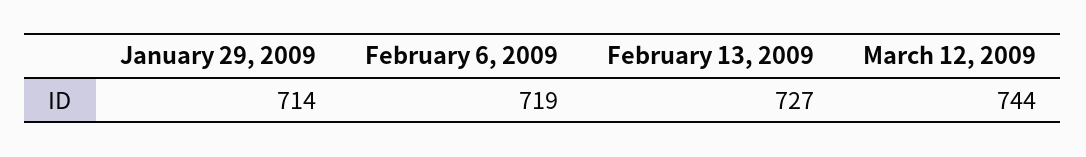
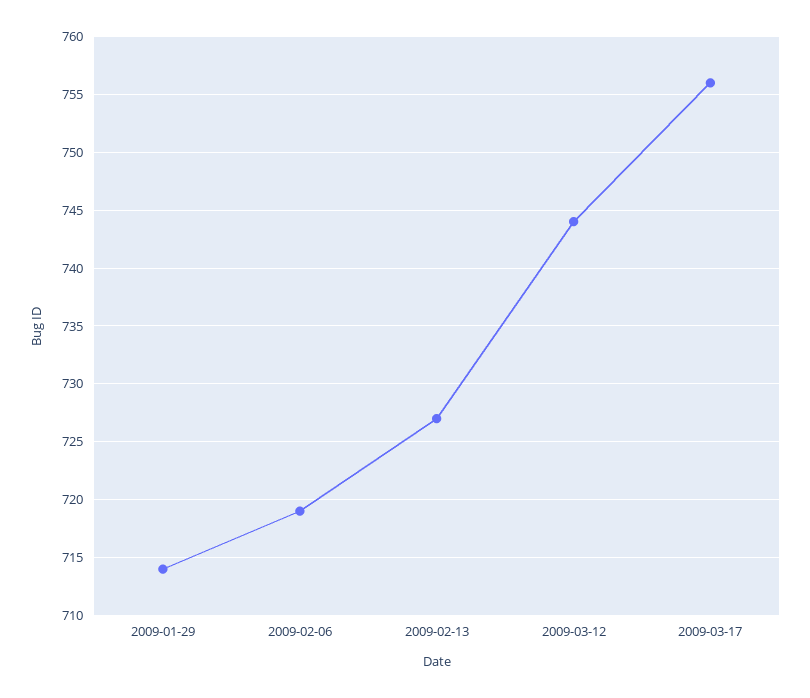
2009-03-17: none -> 756

